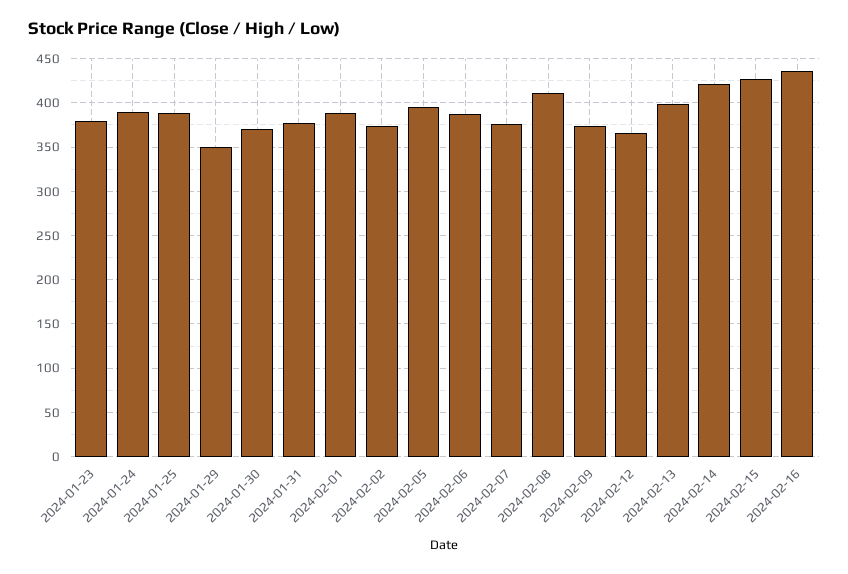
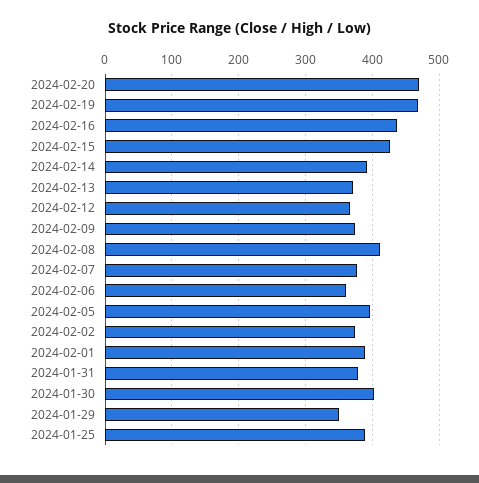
2024-01-23: 380 -> none
2024-01-24: 390 -> none
2024-01-30: 370 -> 400
2024-02-06: 390 -> 360
2024-02-13: 400 -> 370
2024-02-14: 420 -> 390
2024-02-20: none -> 470
2024-02-19: none -> 470

